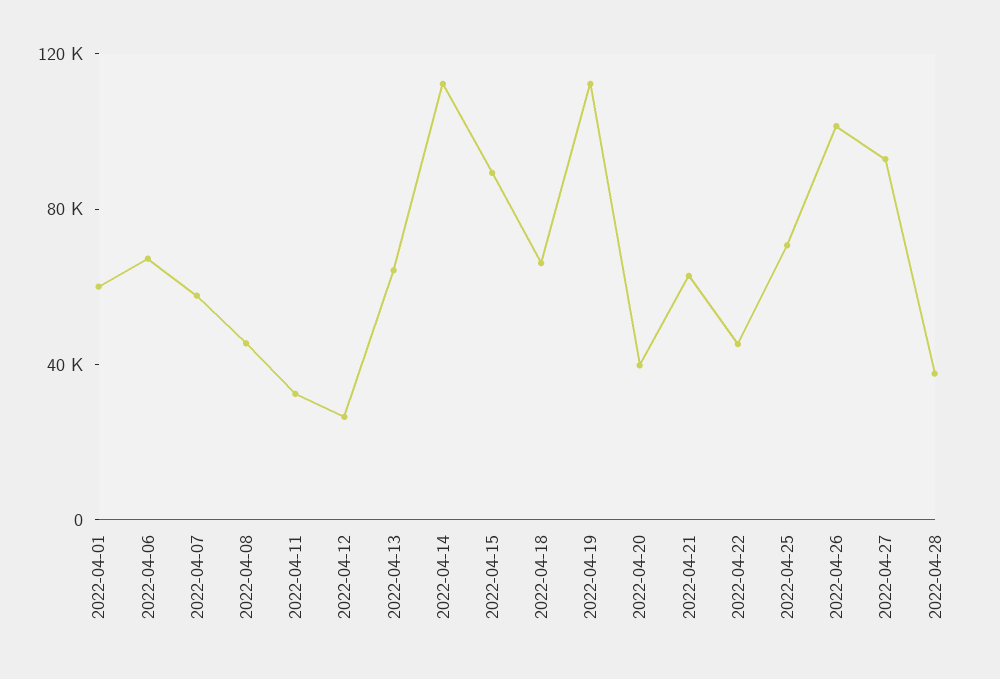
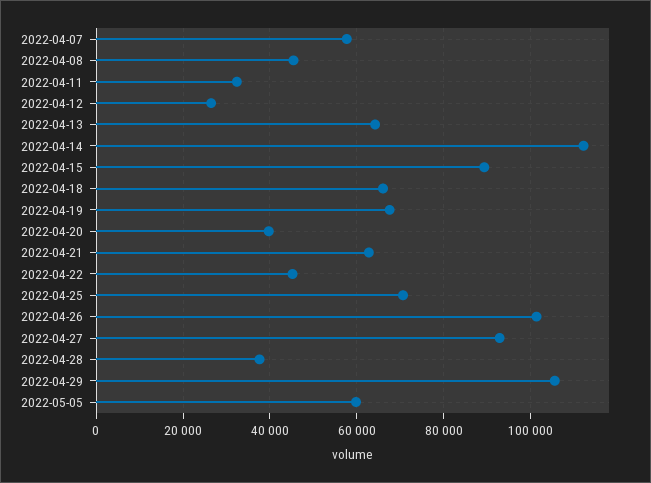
2022-04-01: 60000 -> none
2022-04-06: 70000 -> none
2022-04-19: 110000 -> 68000
2022-04-29: none -> 106000
2022-05-05: none -> 60000

